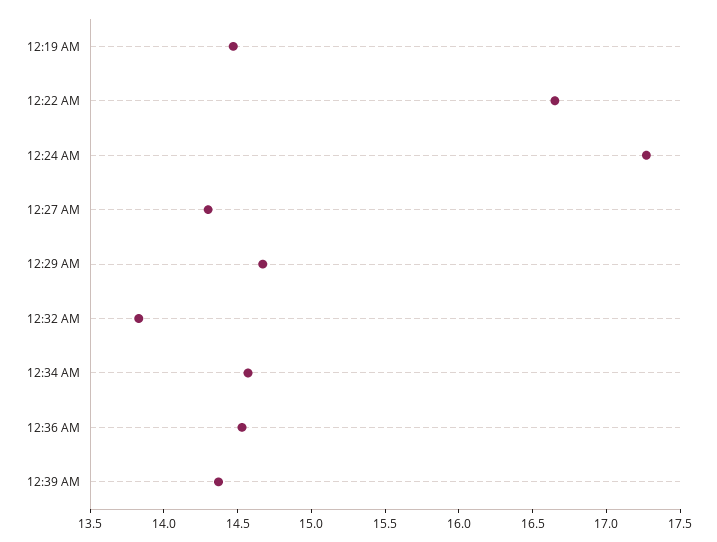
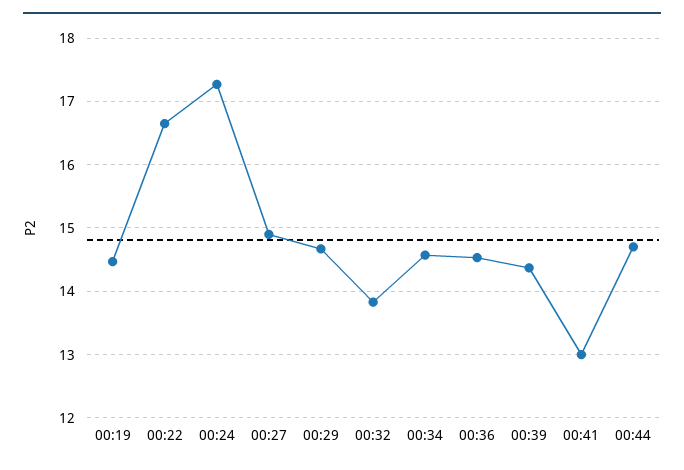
12:27 AM: 14.3 -> 14.9
00:41: none -> 13
00:44: none -> 14.7

